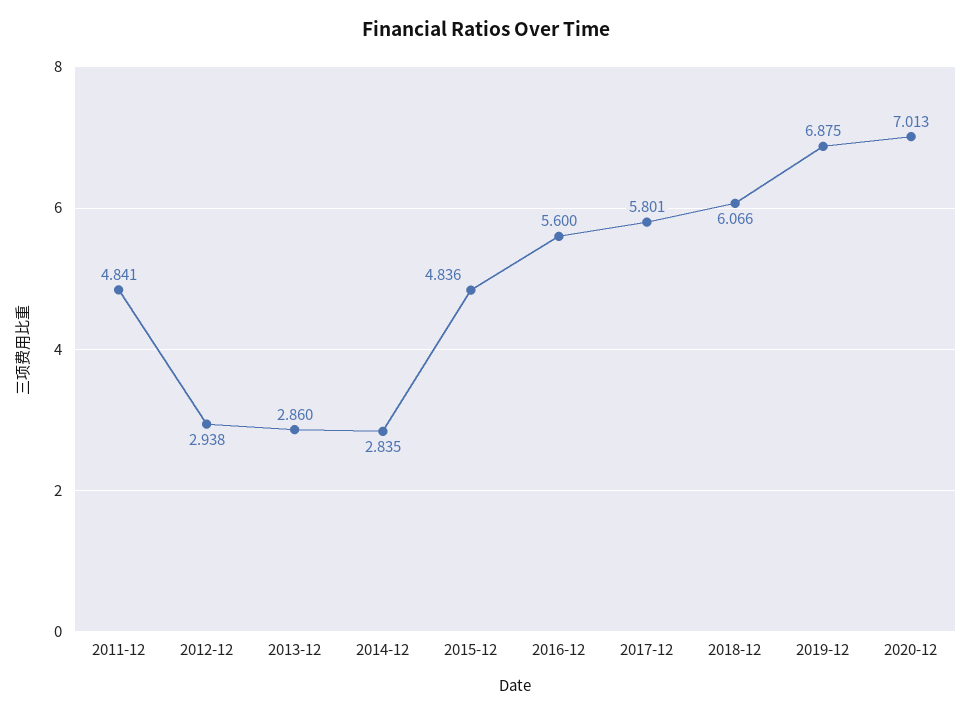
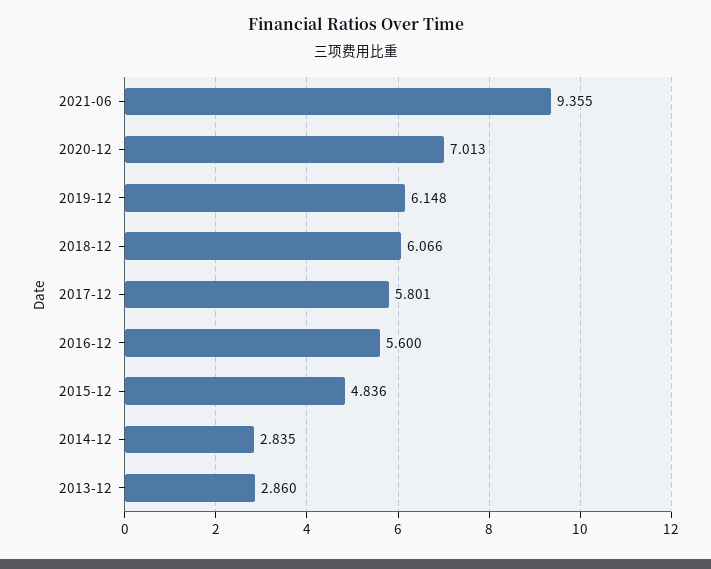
2011-12: 4.841 -> none
2012-12: 2.938 -> none
2019-12: 6.875 -> 6.148
2021-06: none -> 9.355

